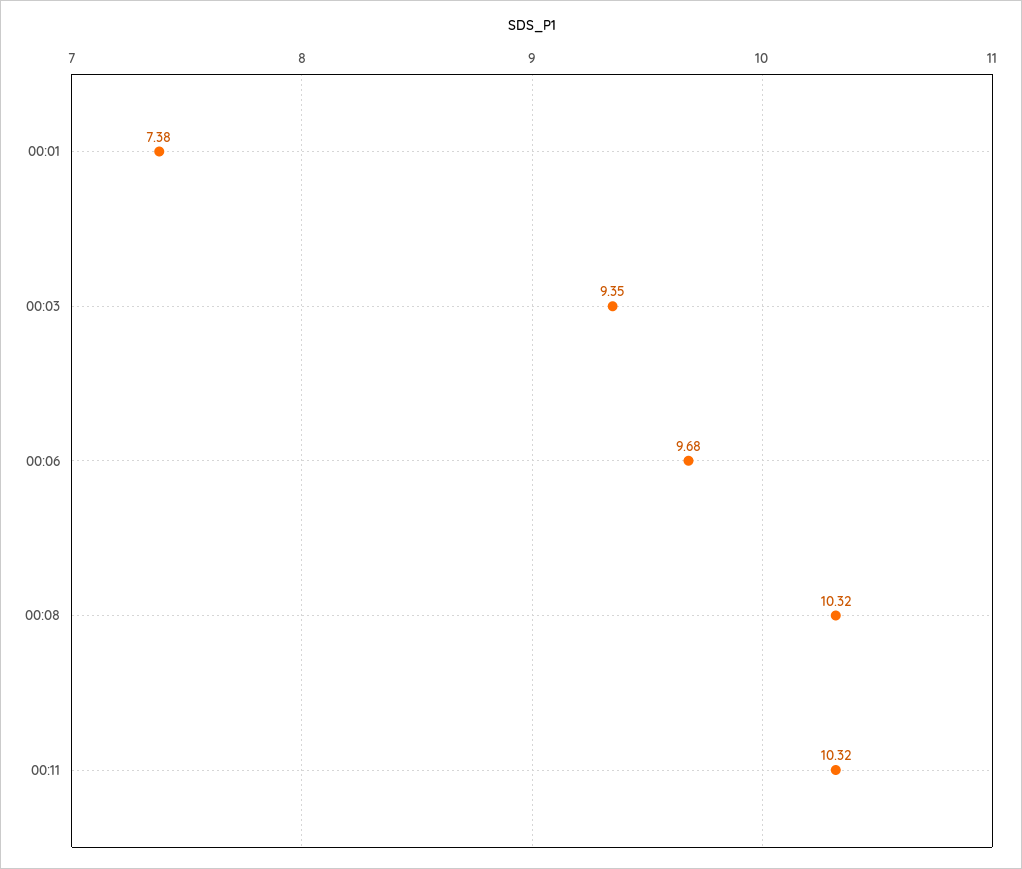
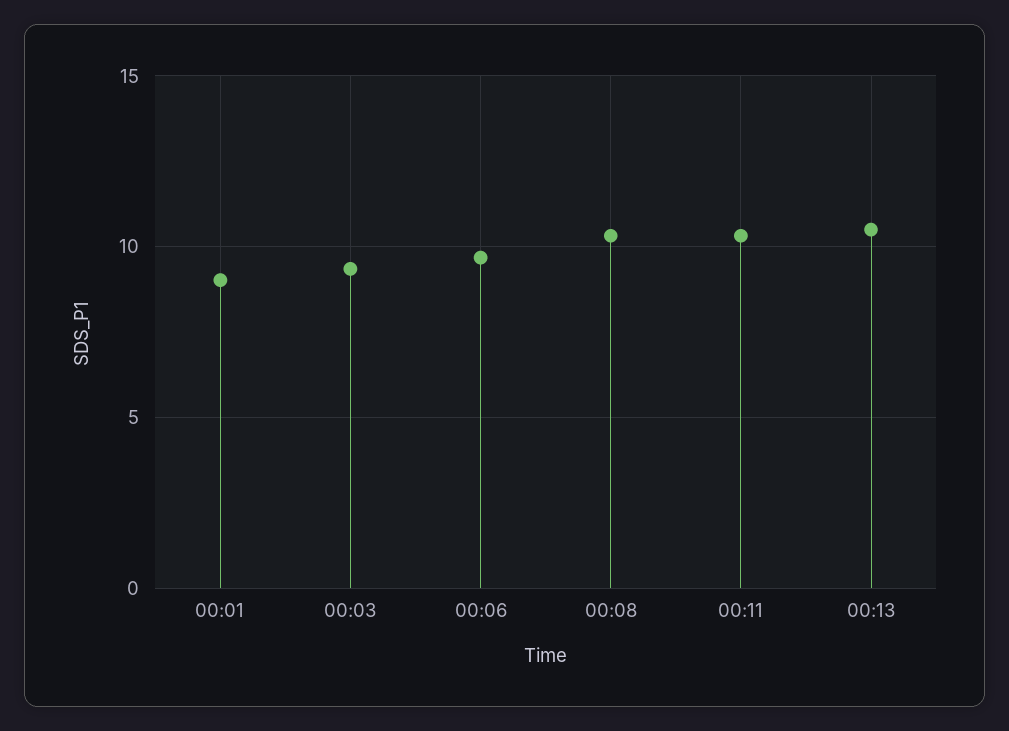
00:01: 7.38 -> 9
00:13: none -> 10.5

